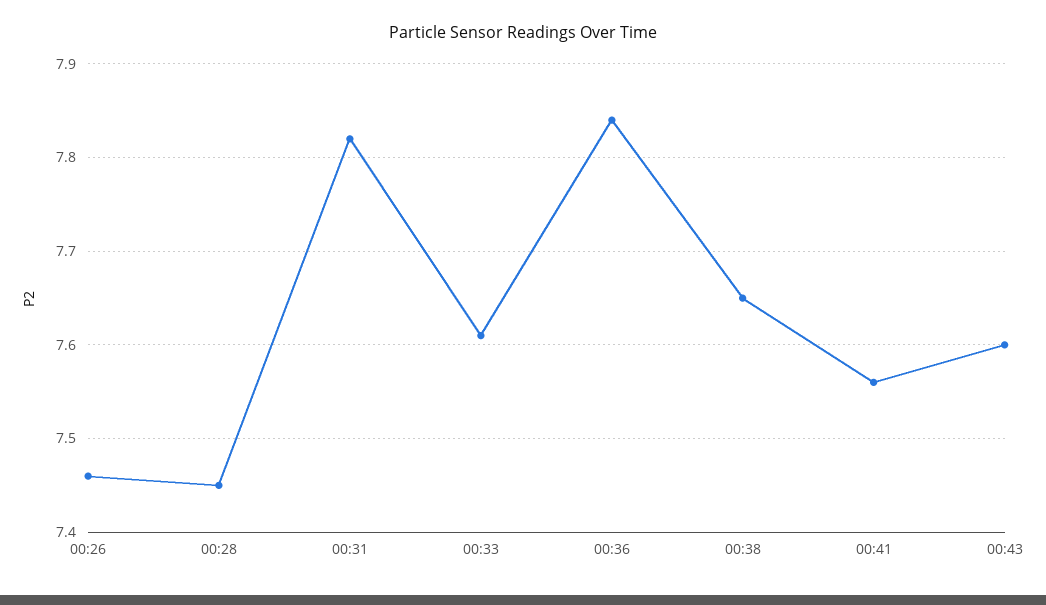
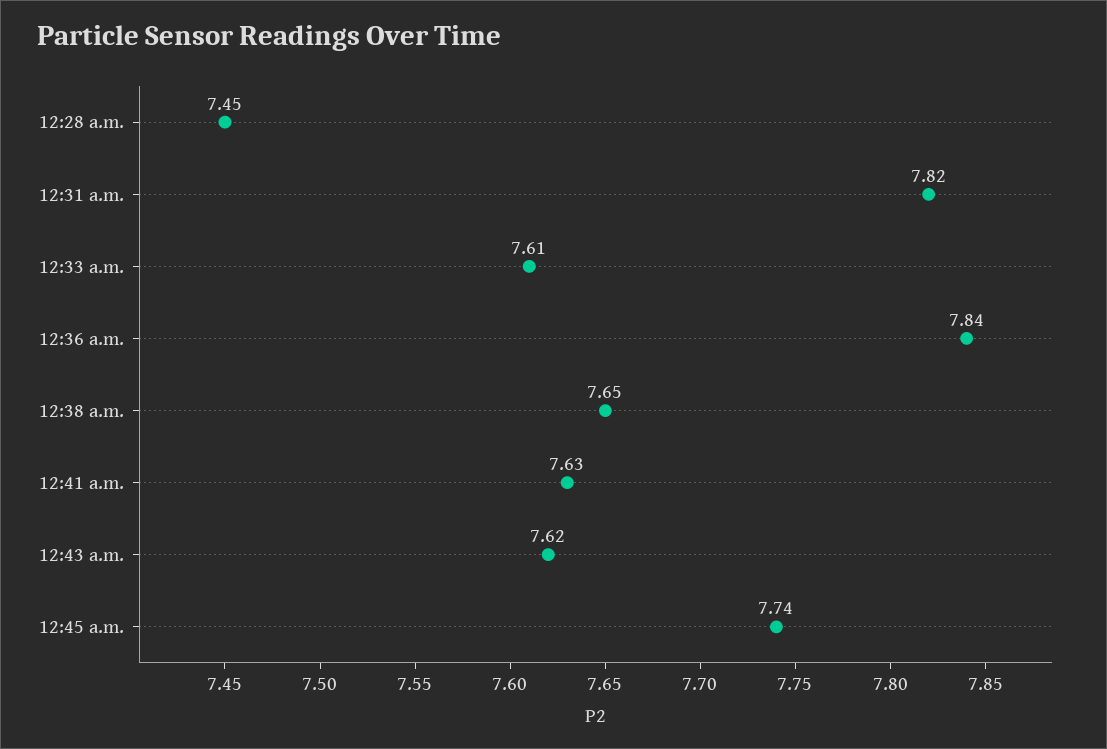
00:26: 7.46 -> none
00:41: 7.56 -> 7.63
00:43: 7.6 -> 7.62
12:45 a.m.: none -> 7.74

